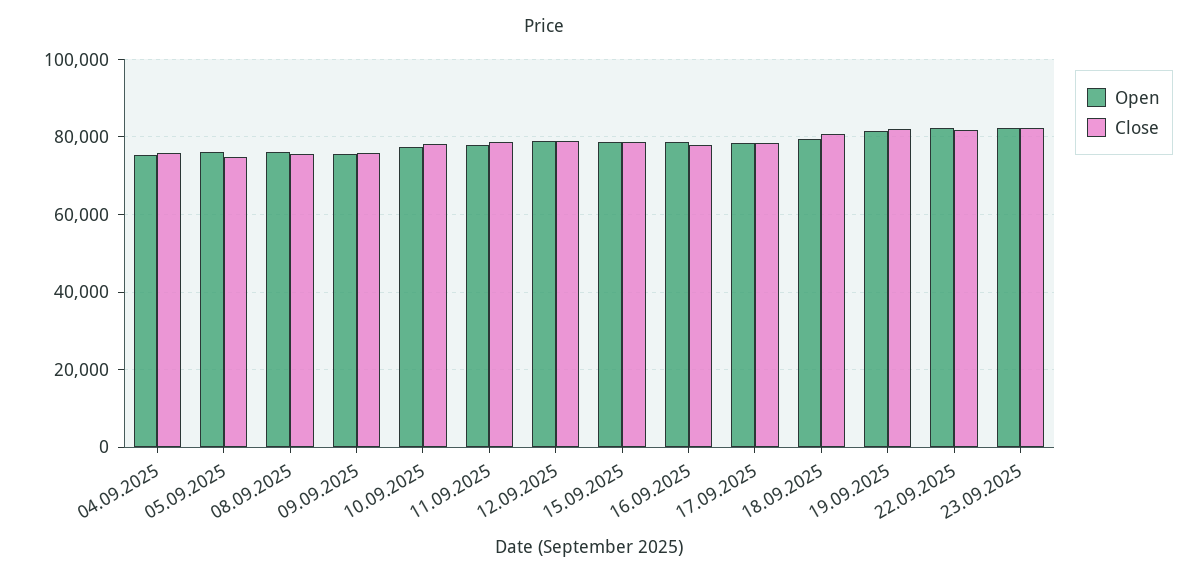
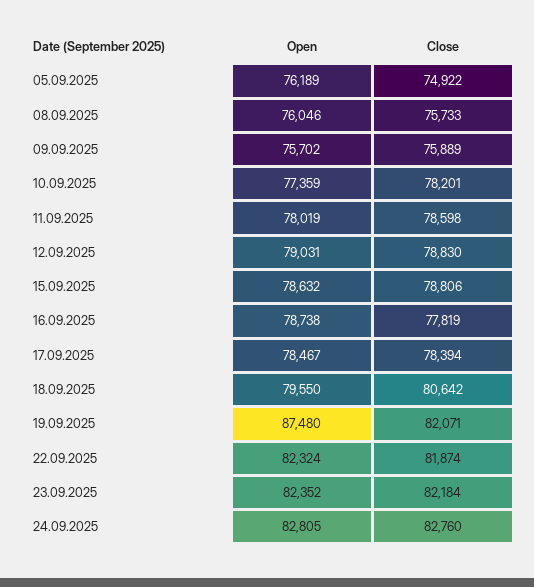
Open, 04.09.2025: 76000 -> none
Close, 04.09.2025: 76000 -> none
Open, 19.09.2025: 82000 -> 87480
Open, 24.09.2025: none -> 82805
Close, 24.09.2025: none -> 82760

